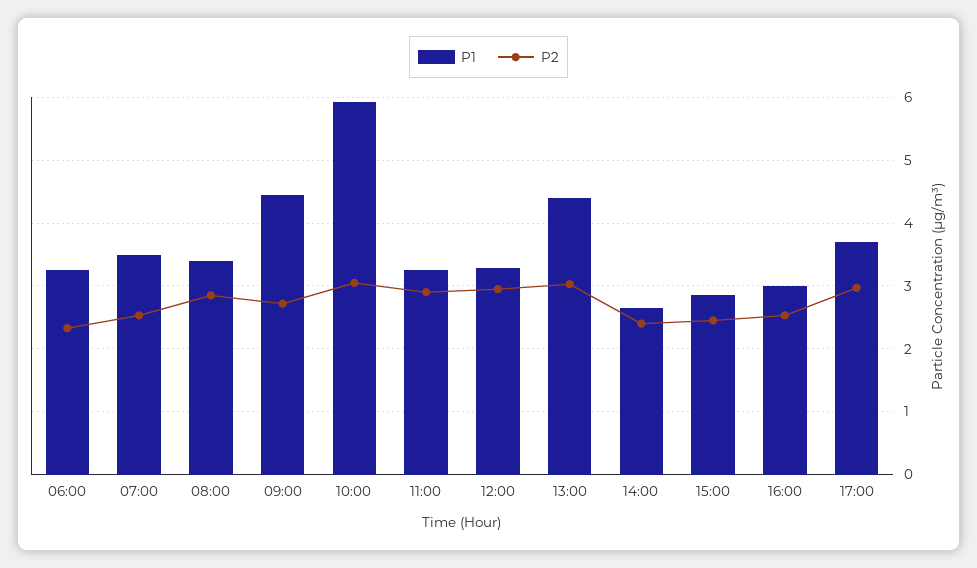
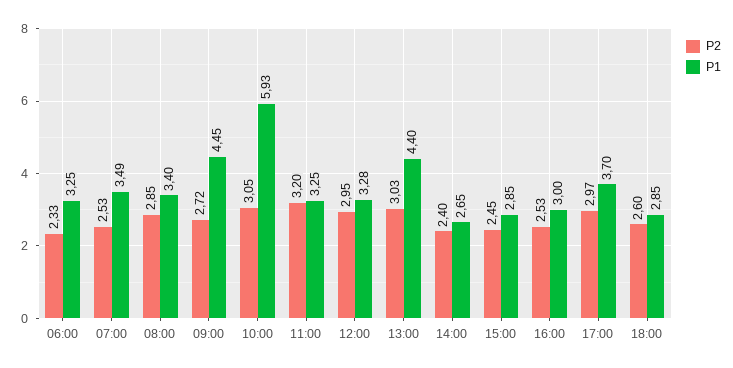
P2, 11:00: 2.9 -> 3.2
P2, 18:00: none -> 2.6
P1, 18:00: none -> 2.85

